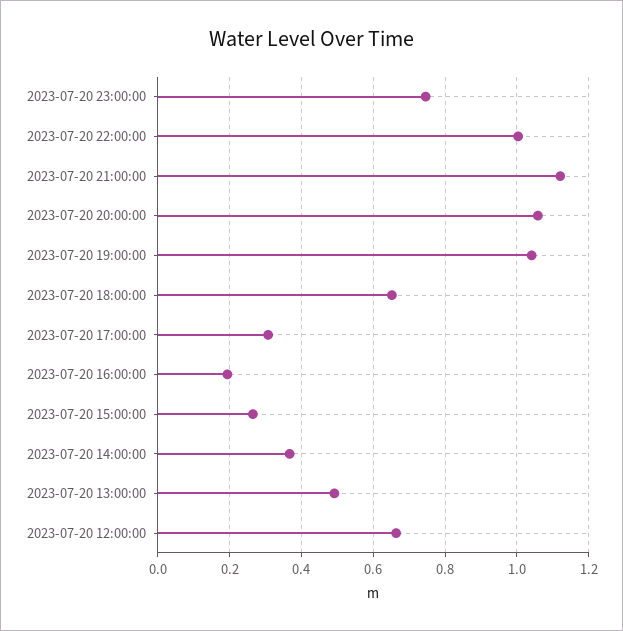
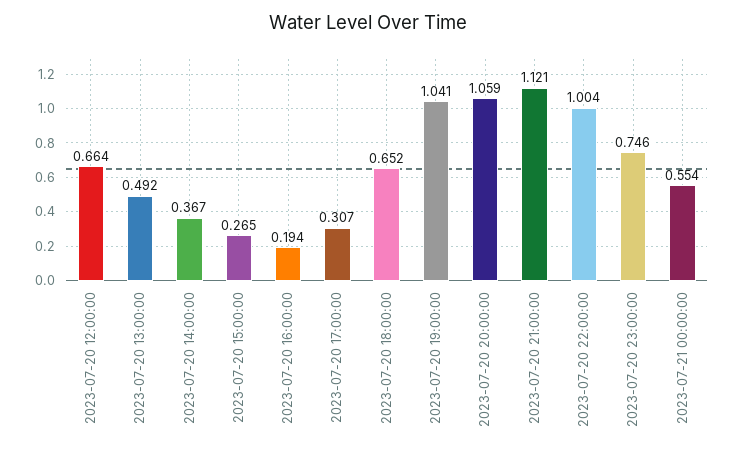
2023-07-21 00:00:00: none -> 0.554

